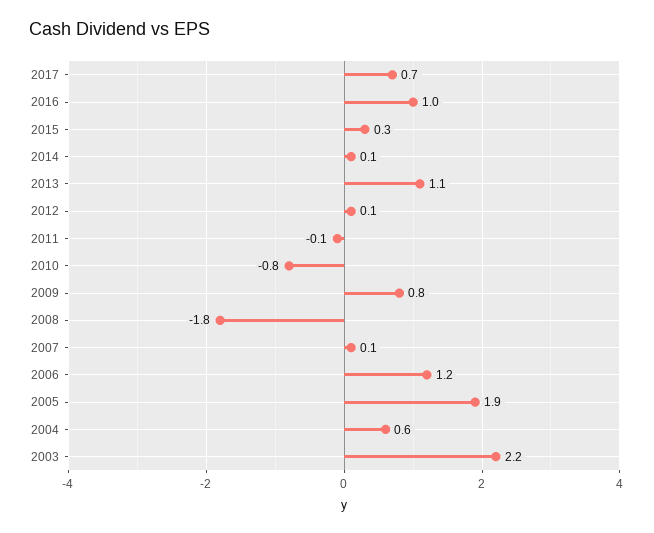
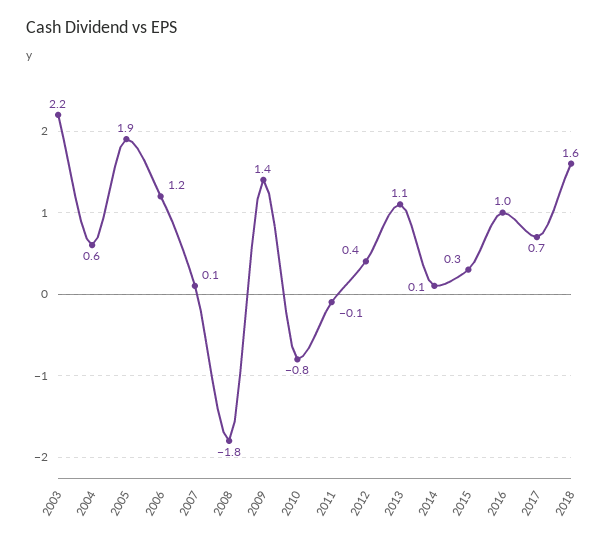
2012: 0.1 -> 0.4
2009: 0.8 -> 1.4
2018: none -> 1.6

